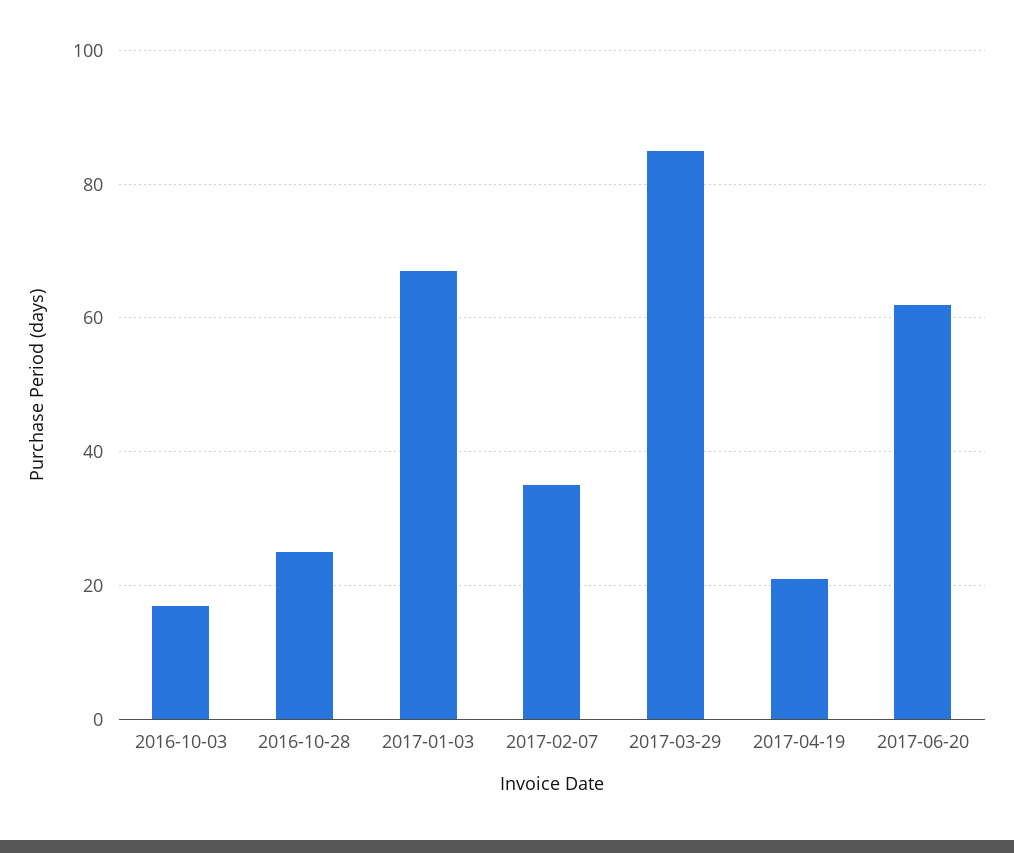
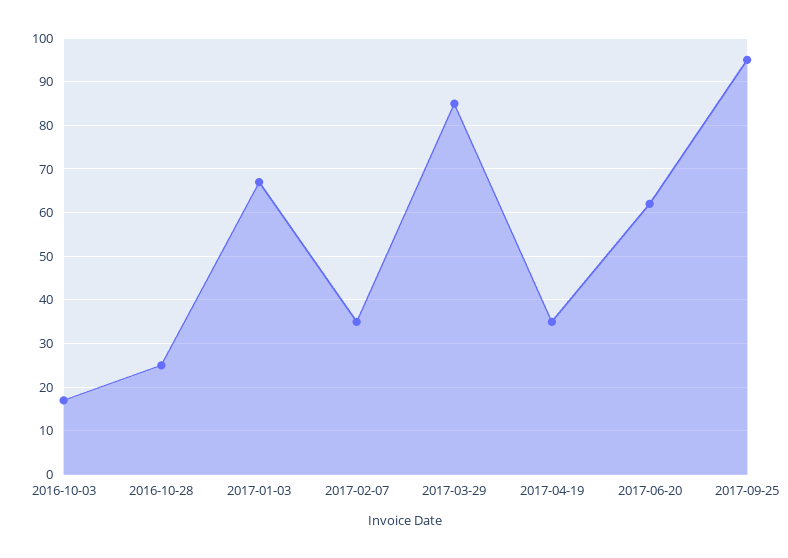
2017-04-19: 20 -> 35
2017-09-25: none -> 95

